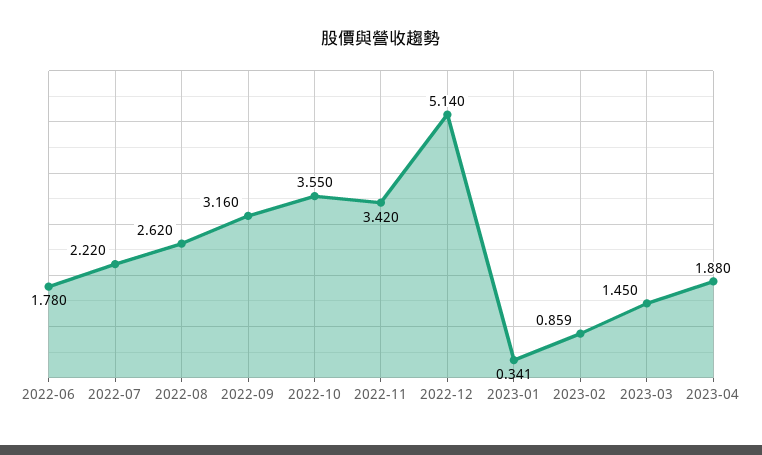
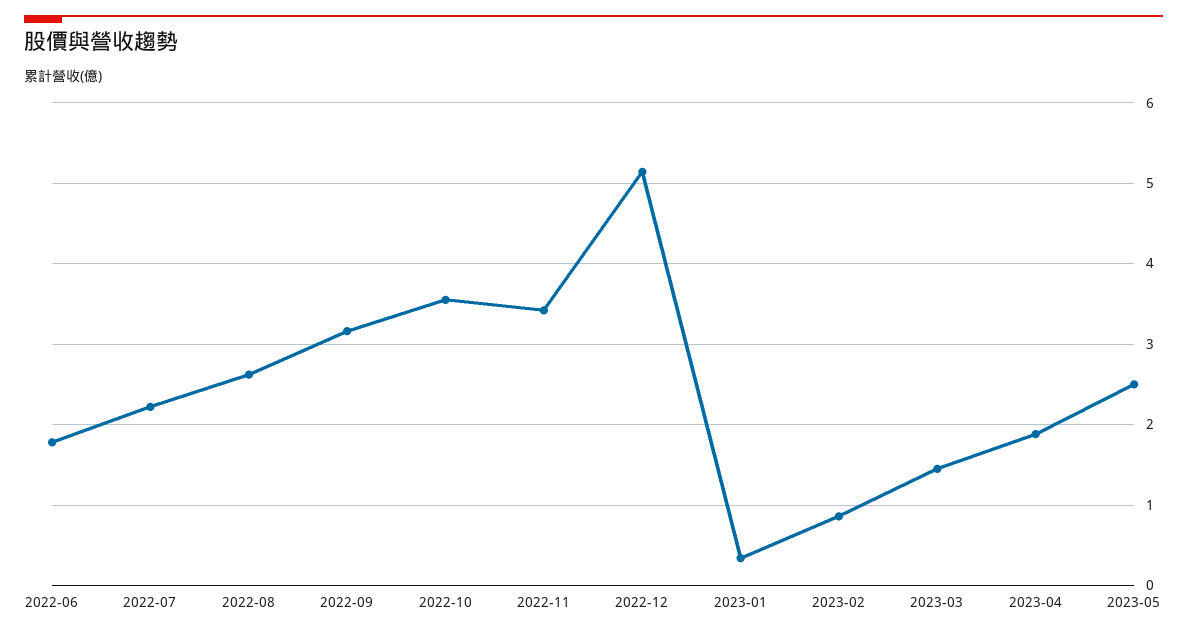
2023-05: none -> 2.5

